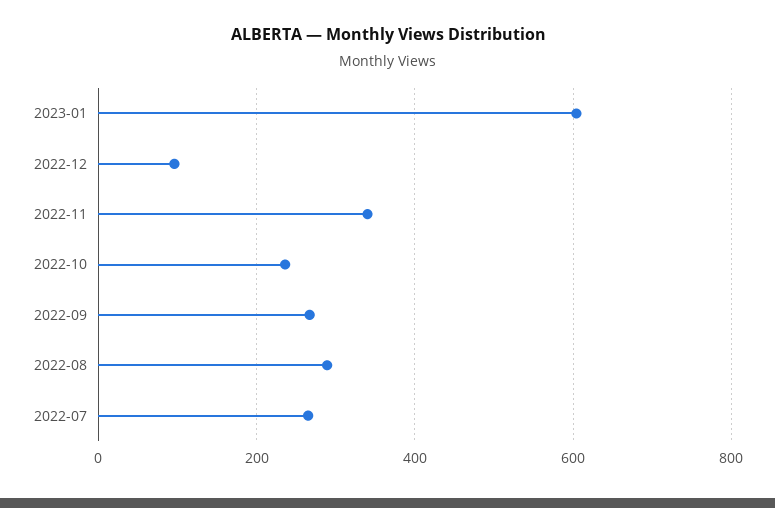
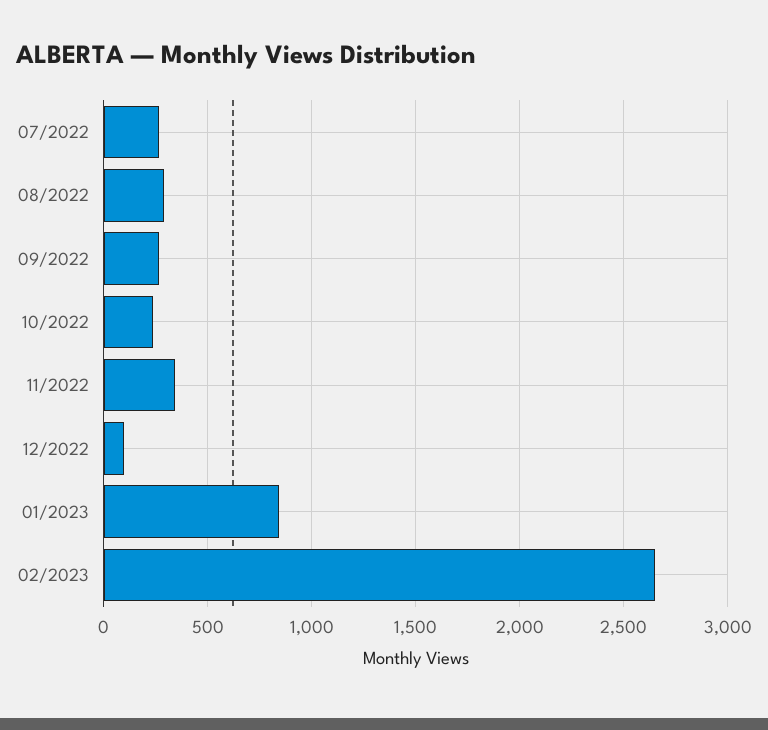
2023-01: 600 -> 850
02/2023: none -> 2650

